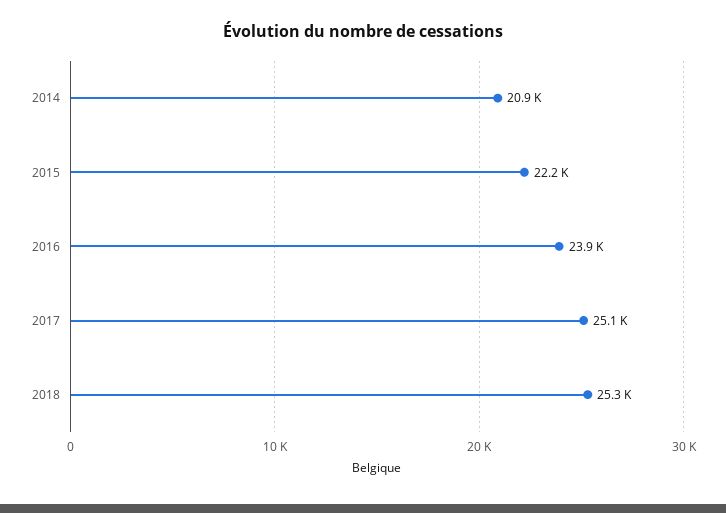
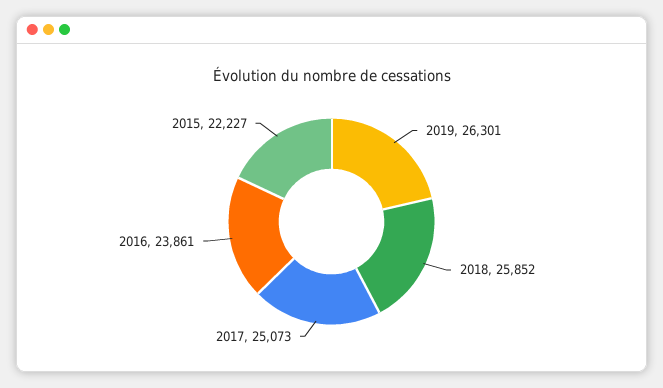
2014: 20900 -> none
2018: 25300 -> 25852
2019: none -> 26301

